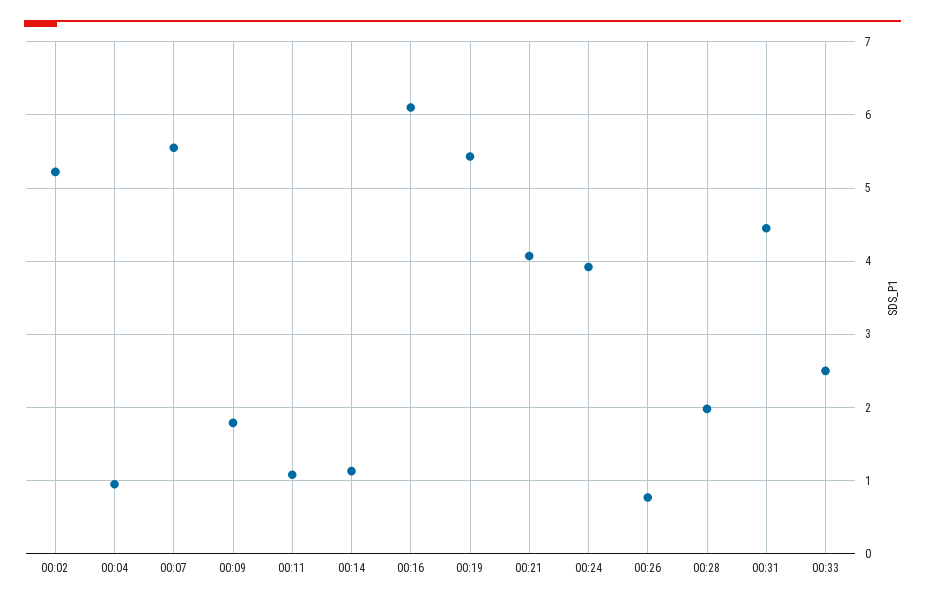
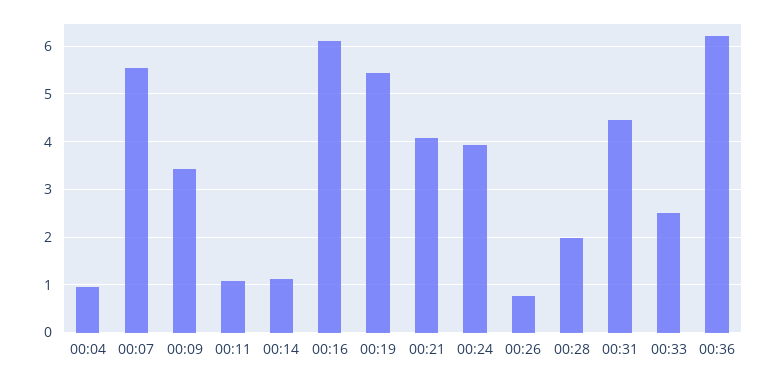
00:02: 5.2 -> none
00:09: 1.8 -> 3.4
00:36: none -> 6.2

